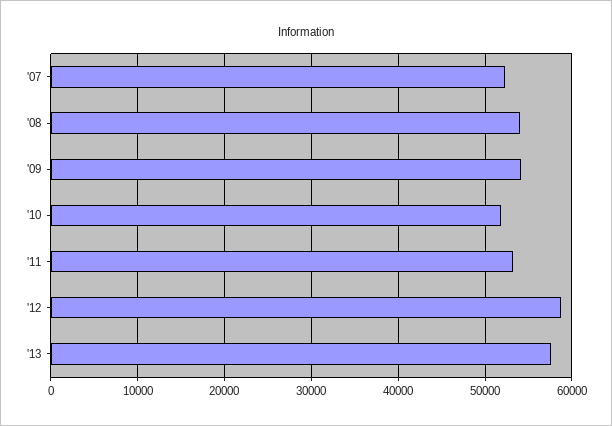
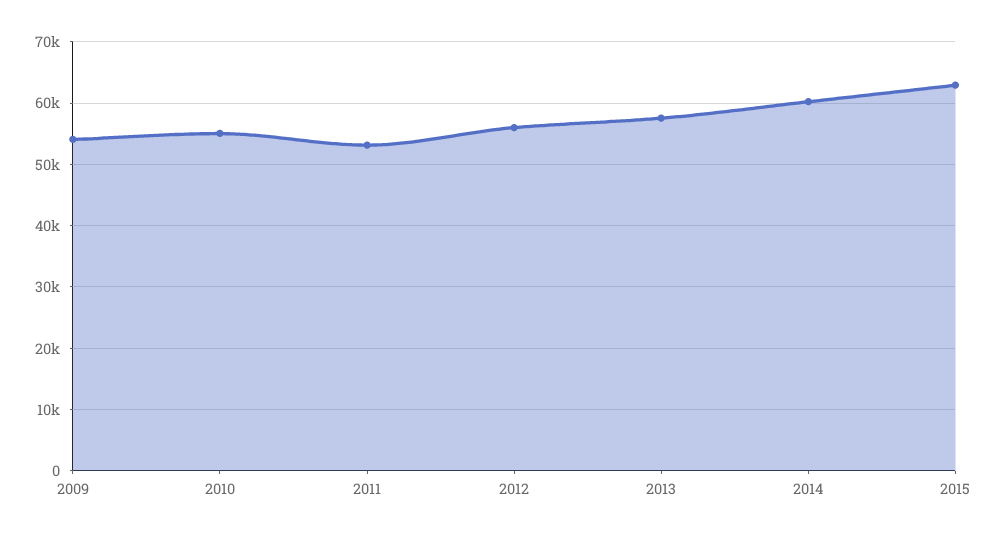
'07: 52000 -> none
'08: 54000 -> none
'10: 52000 -> 55000
'12: 59000 -> 56000
2014: none -> 60000
2015: none -> 63000

